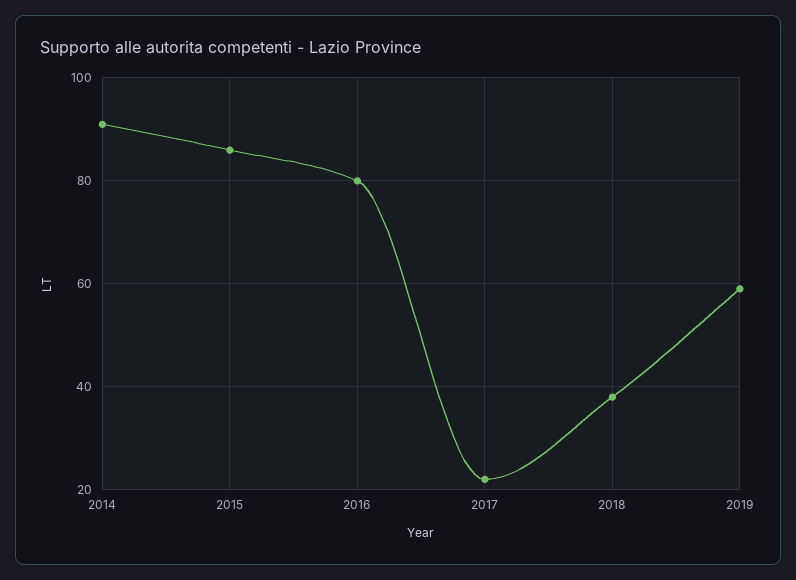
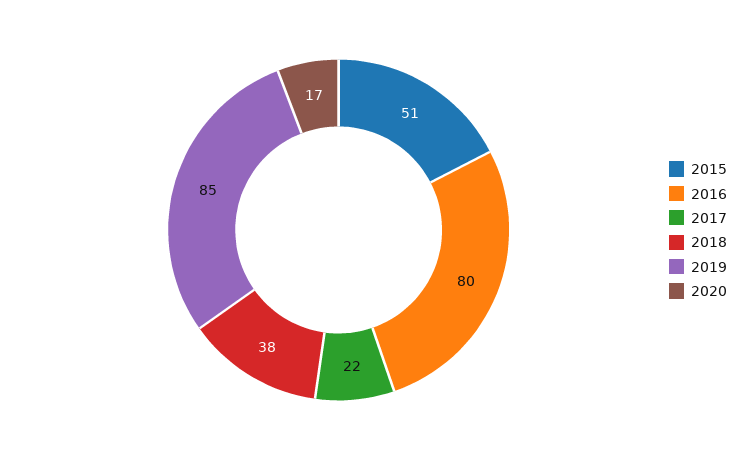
2014: 90 -> none
2015: 85 -> 51
2019: 60 -> 85
2020: none -> 17

